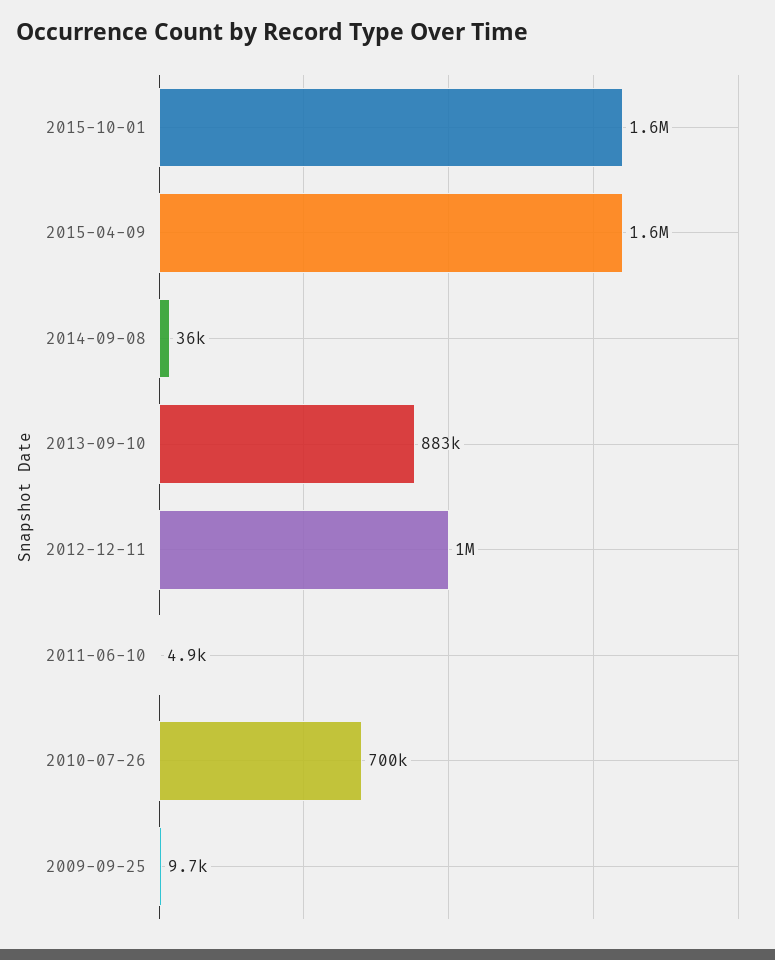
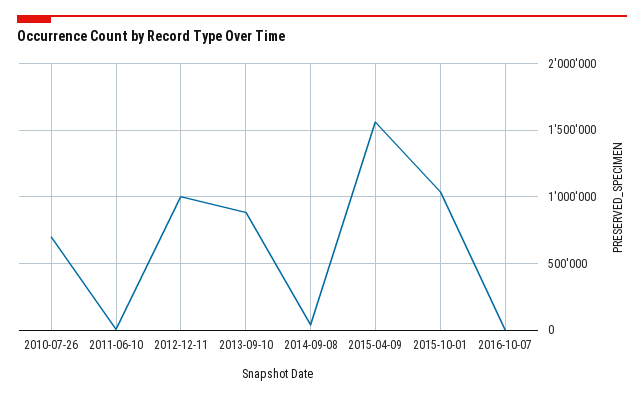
2015-10-01: 1600000 -> 1050000
2009-09-25: 9700 -> none
2016-10-07: none -> 0

